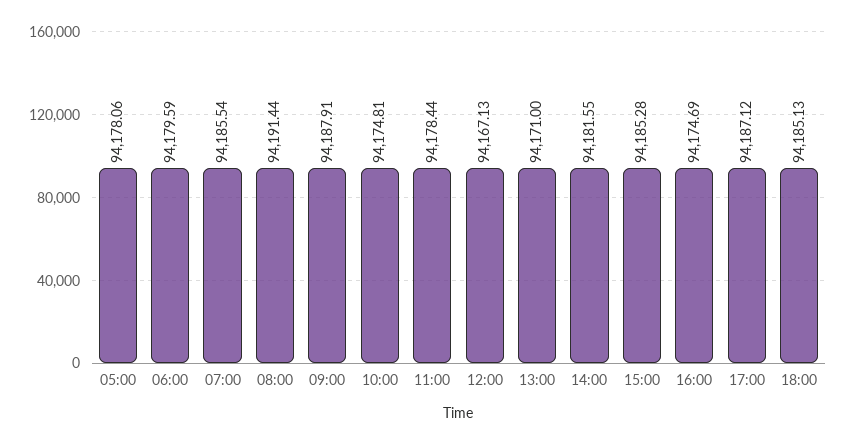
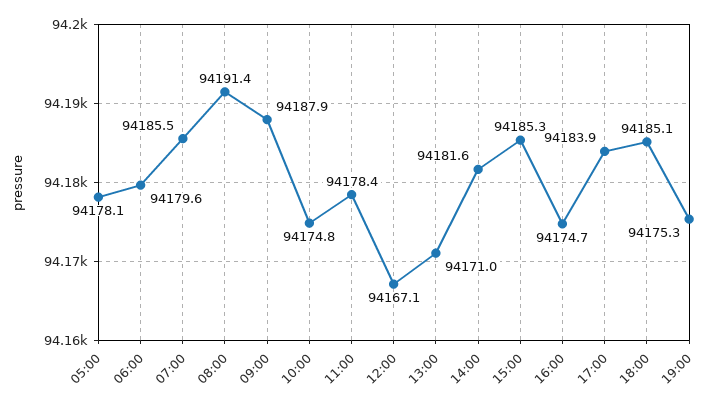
17:00: 94187.12 -> 94183.9
19:00: none -> 94175.3

